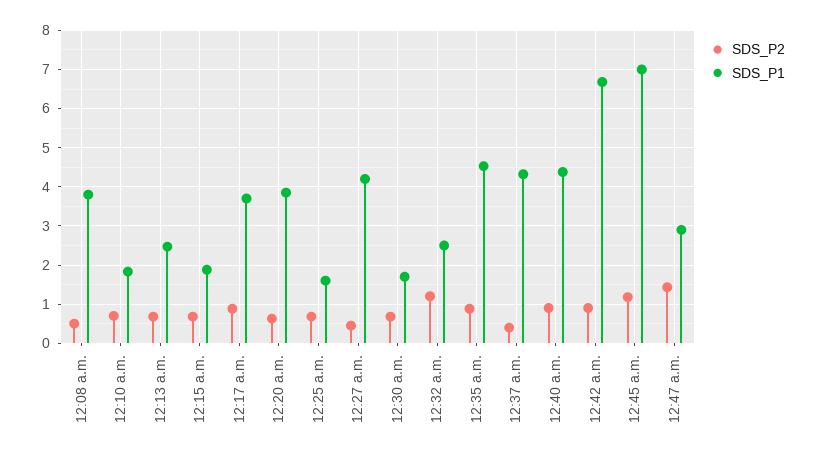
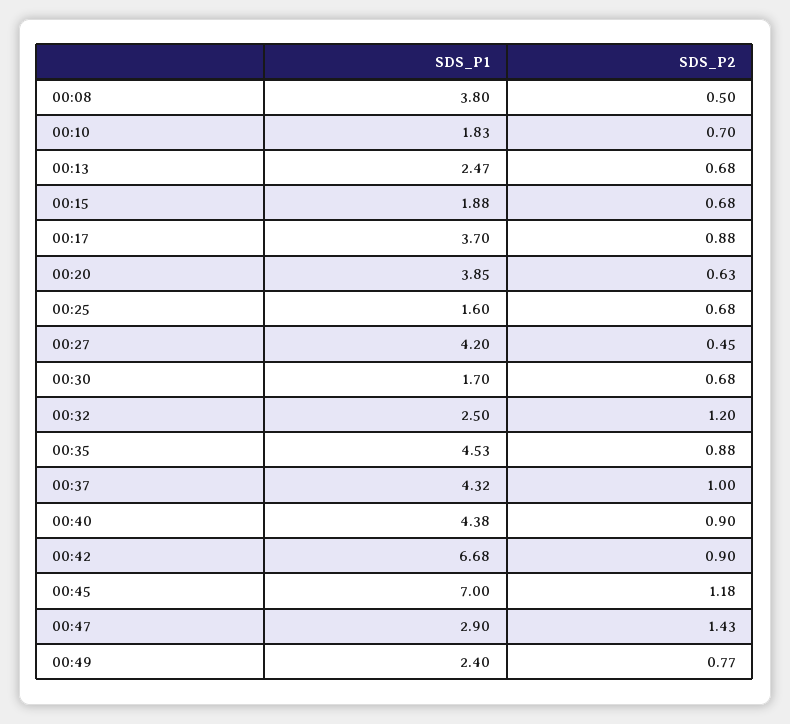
SDS_P2, 12:37 a.m.: 0.4 -> 1
SDS_P1, 00:49: none -> 2.4
SDS_P2, 00:49: none -> 0.77

